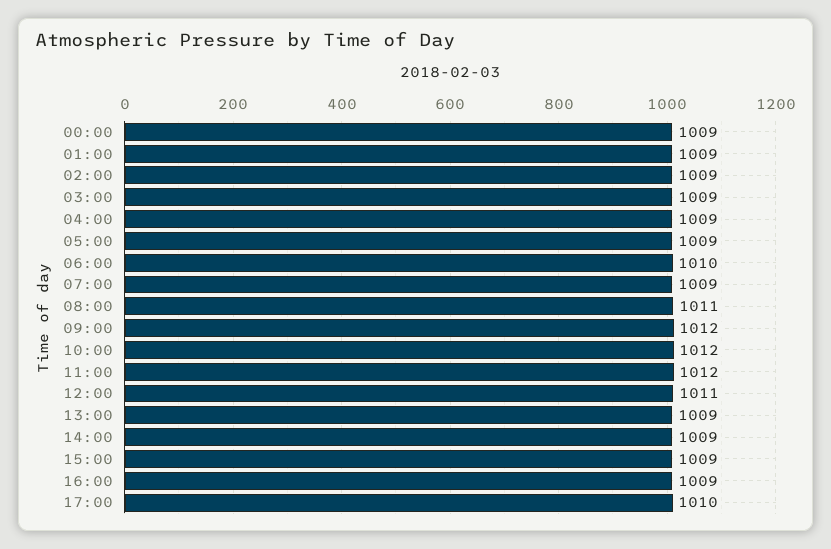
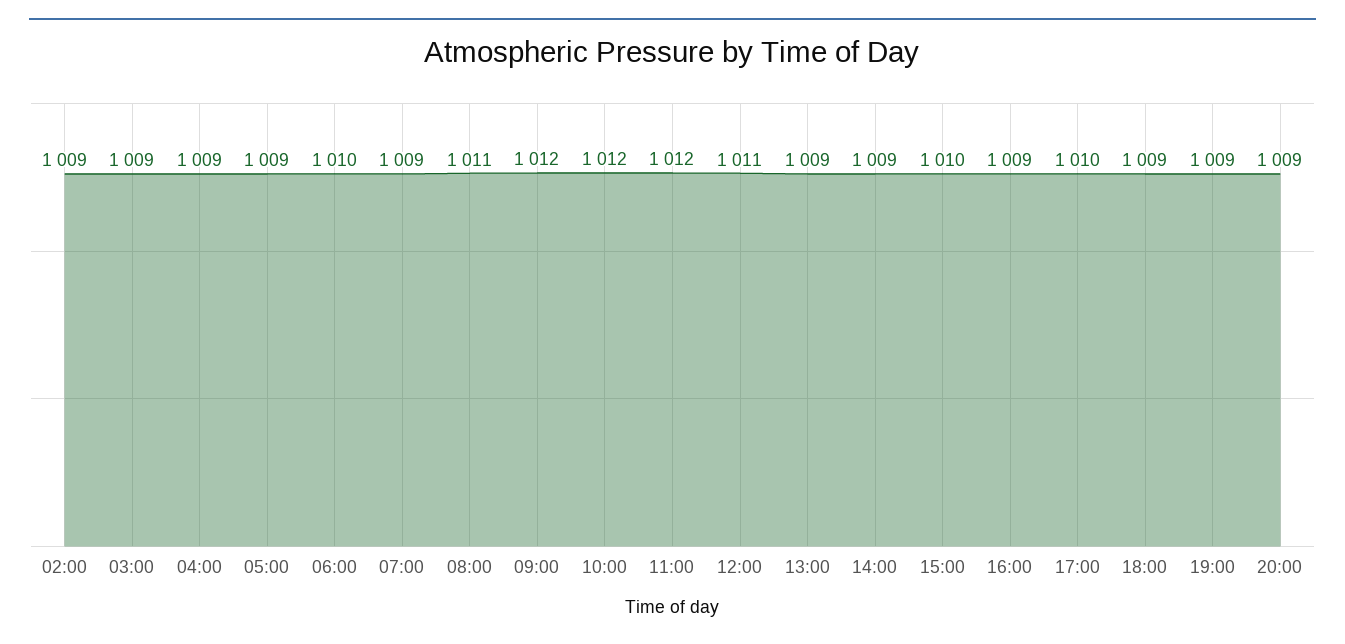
00:00: 1009 -> none
01:00: 1009 -> none
15:00: 1009 -> 1010
18:00: none -> 1009
19:00: none -> 1009
20:00: none -> 1009

